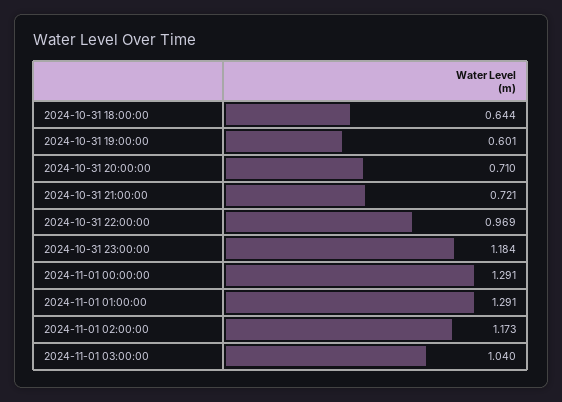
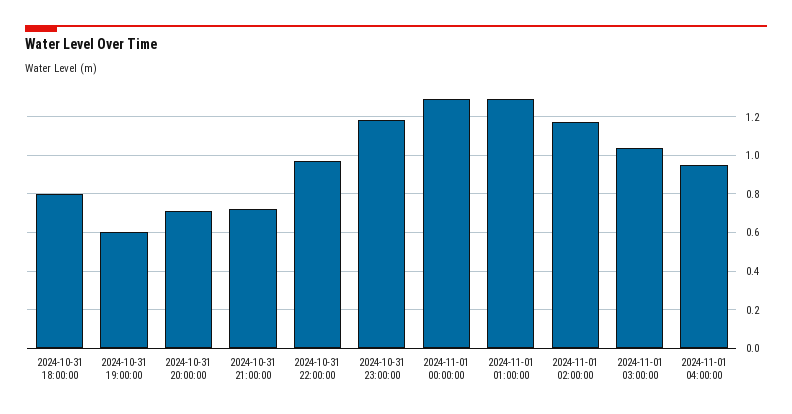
2024-10-31 18:00:00: 0.644 -> 0.8
2024-11-01 04:00:00: none -> 0.95

